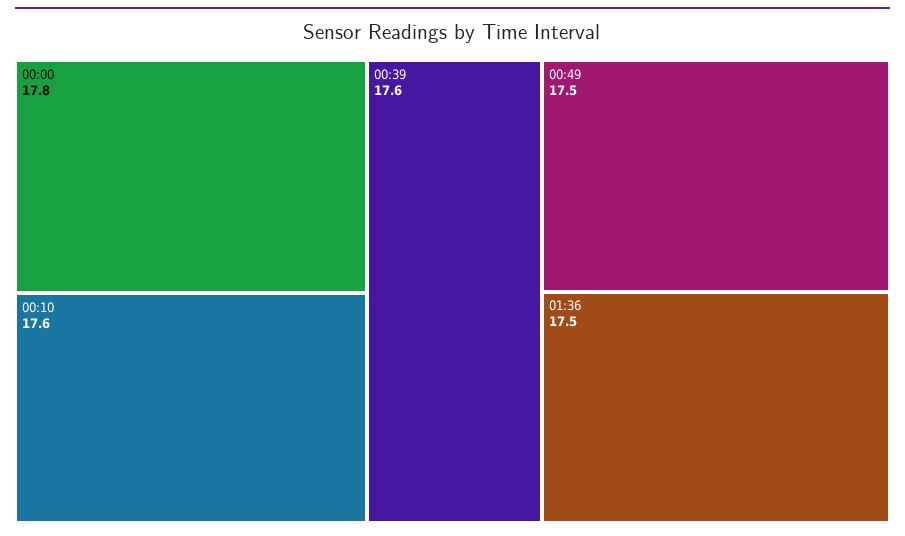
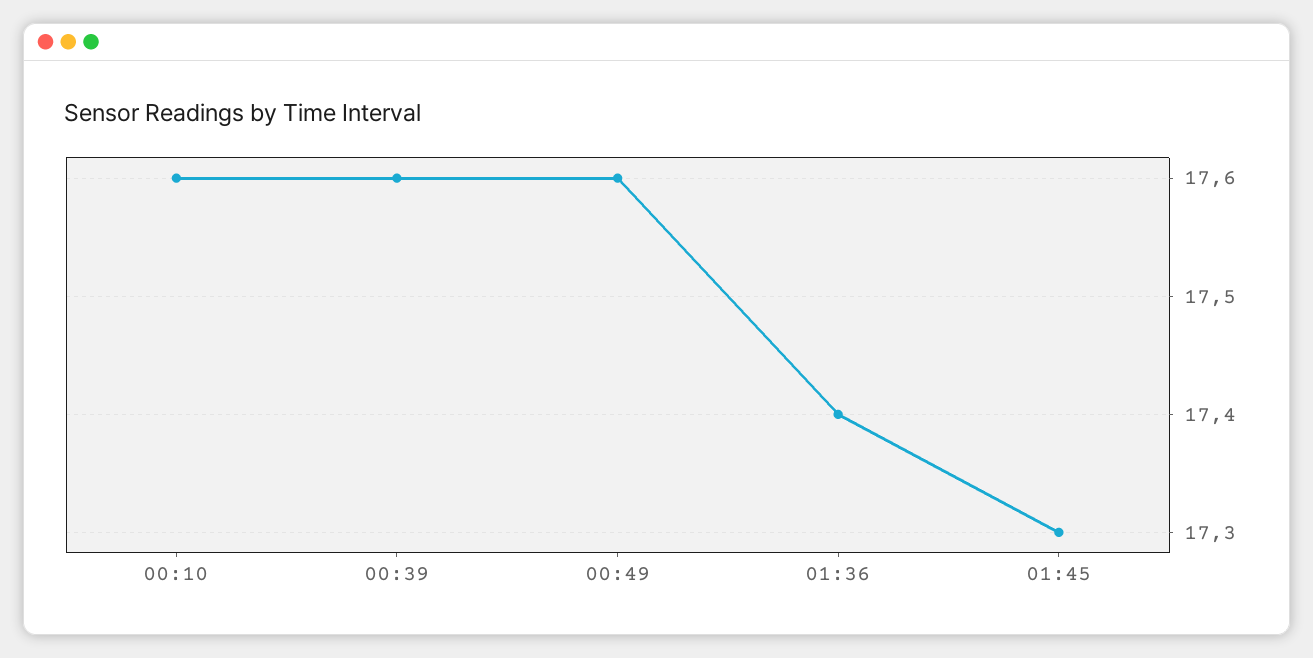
00:00: 17.8 -> none
00:49: 17.5 -> 17.6
01:36: 17.5 -> 17.4
01:45: none -> 17.3

